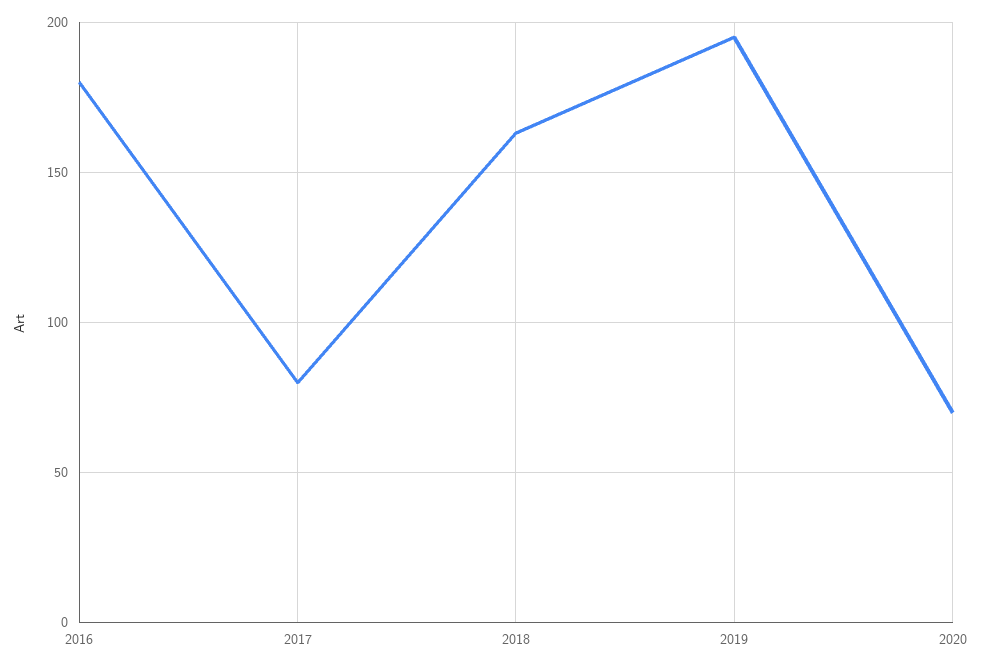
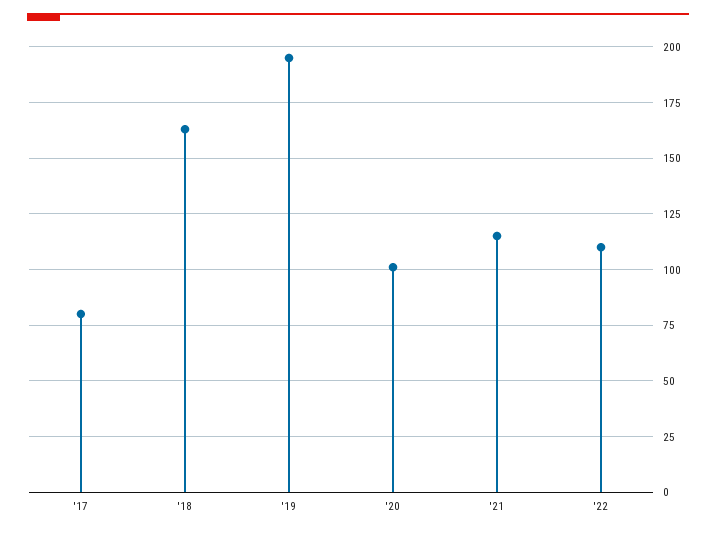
2016: 180 -> none
2020: 70 -> 100
'21: none -> 115
'22: none -> 110

